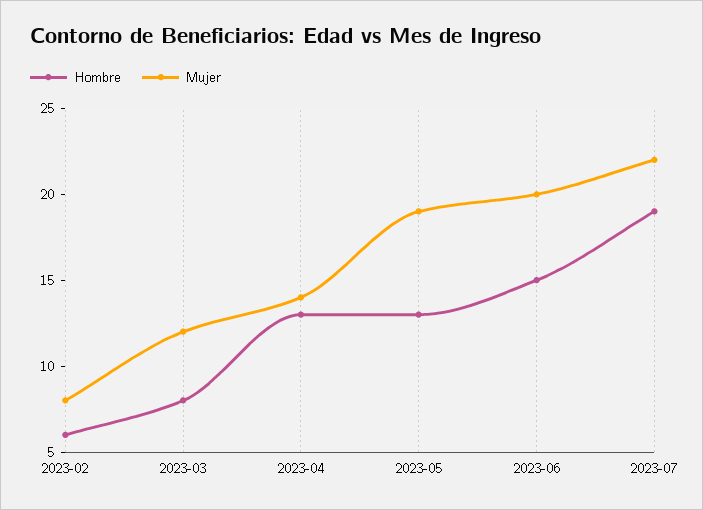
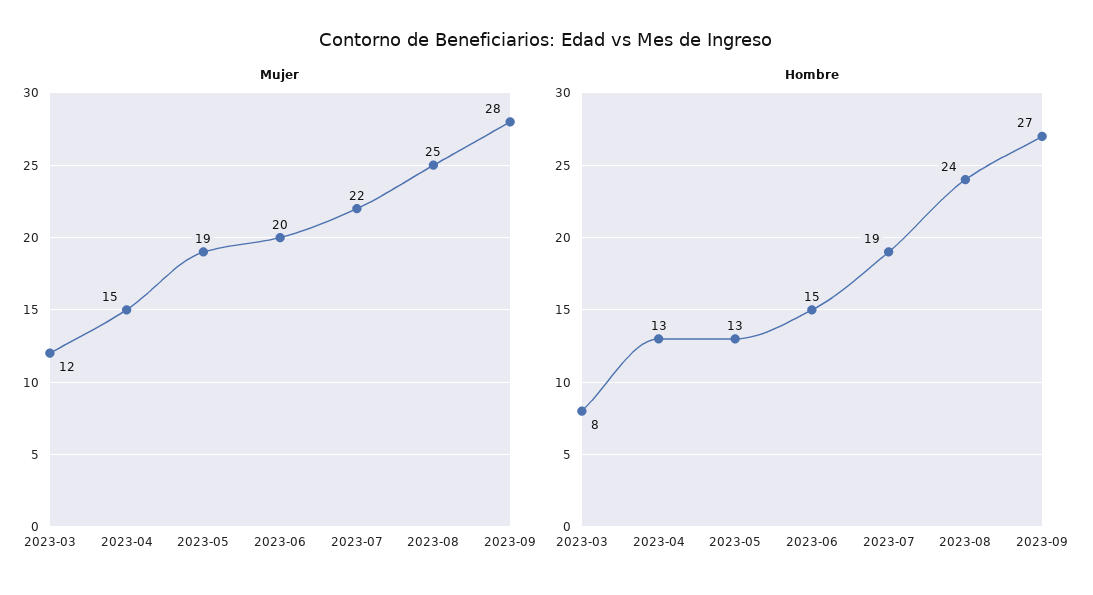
Hombre, 2023-02: 6 -> none
Mujer, 2023-02: 8 -> none
Mujer, 2023-04: 14 -> 15
Mujer, 2023-08: none -> 25
Mujer, 2023-09: none -> 28
Hombre, 2023-08: none -> 24
Hombre, 2023-09: none -> 27

